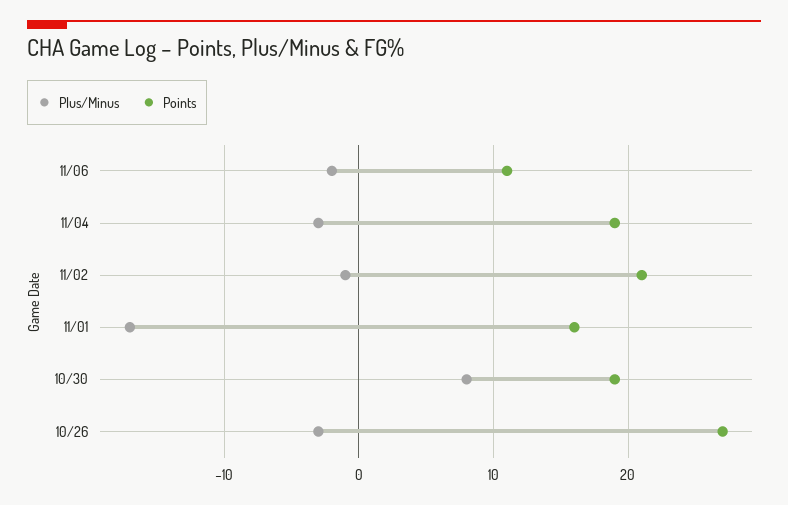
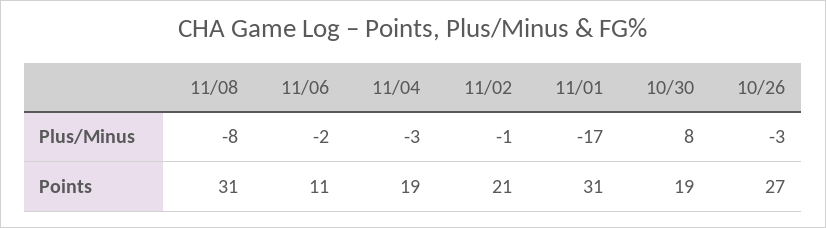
Points, 11/01: 16 -> 31
Plus/Minus, 11/08: none -> -8
Points, 11/08: none -> 31

